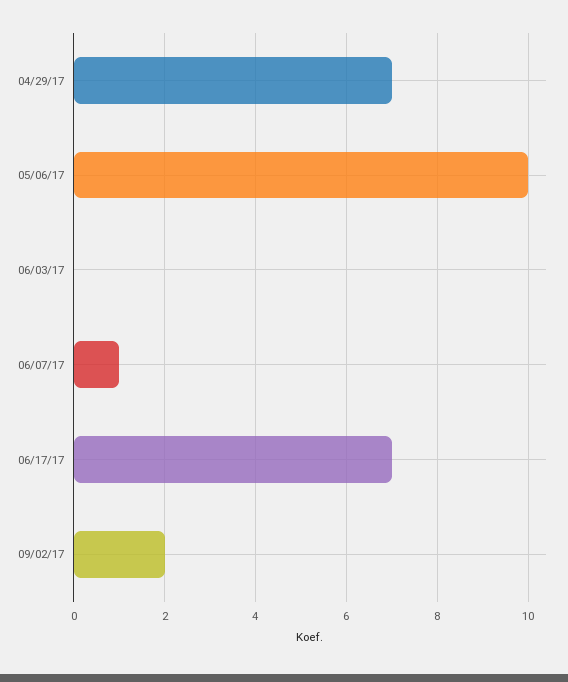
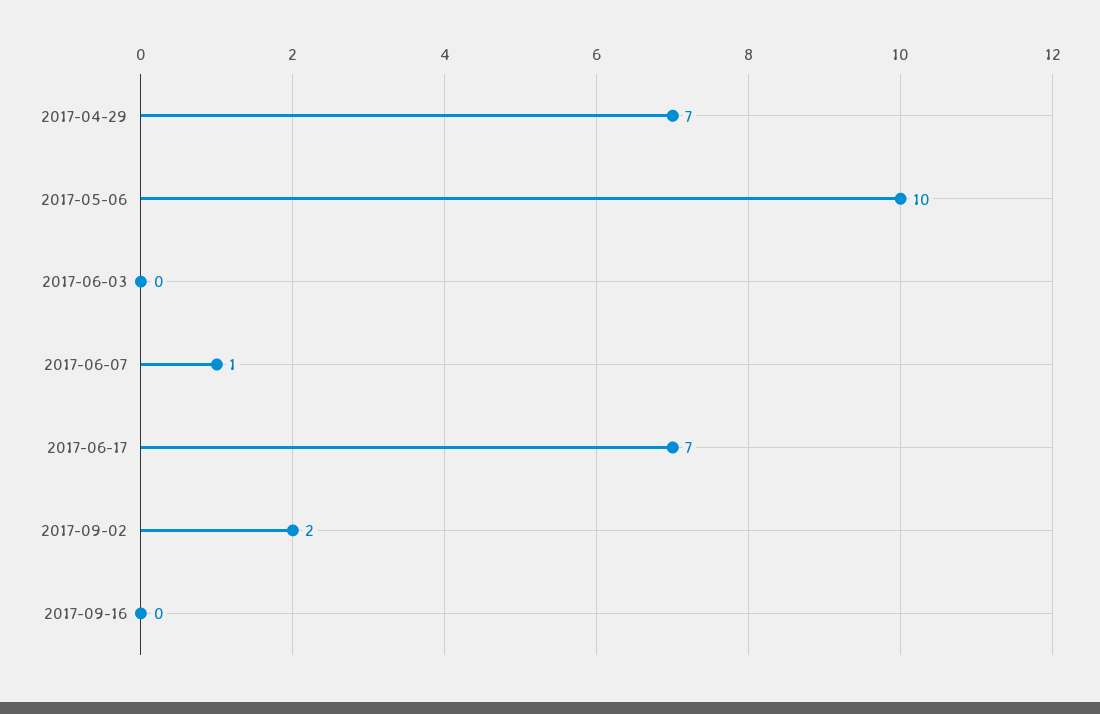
2017-09-16: none -> 0

